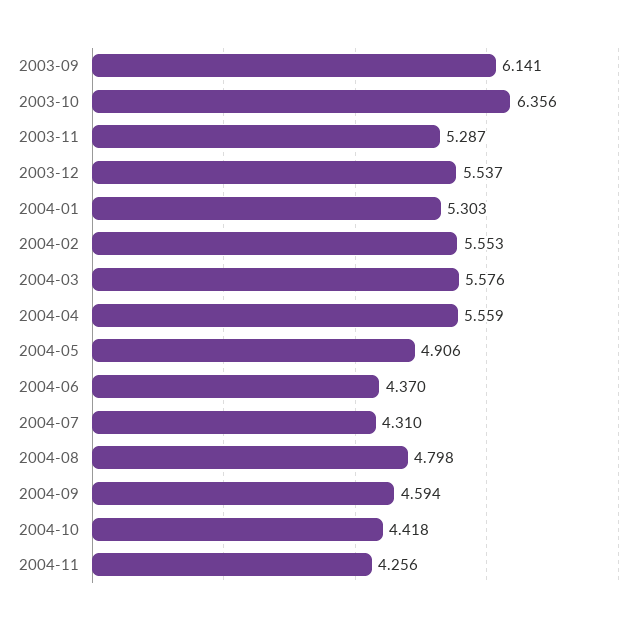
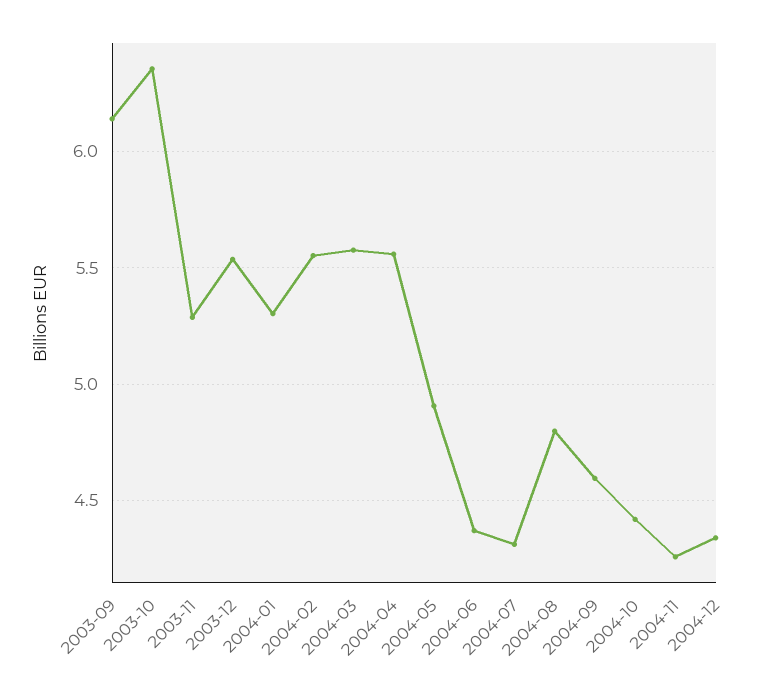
2004-12: none -> 4.35

